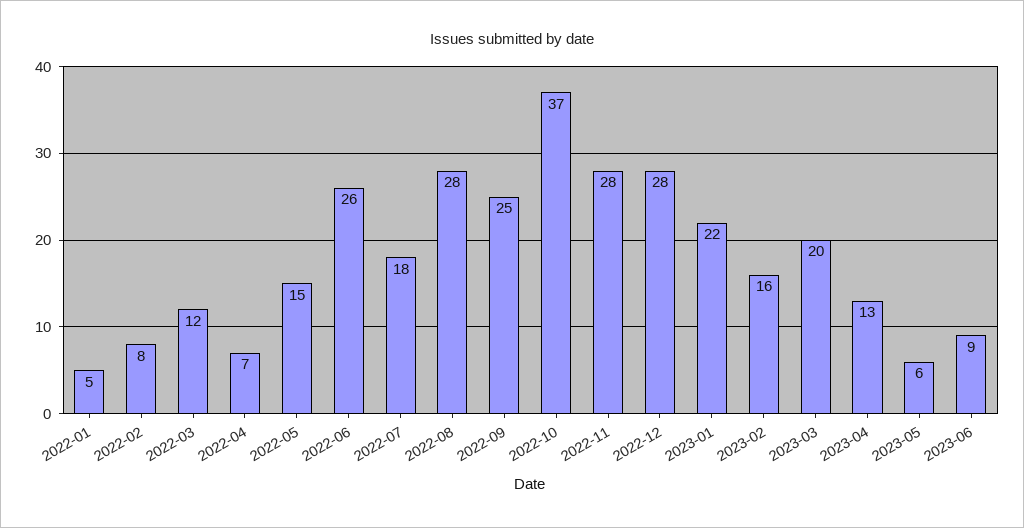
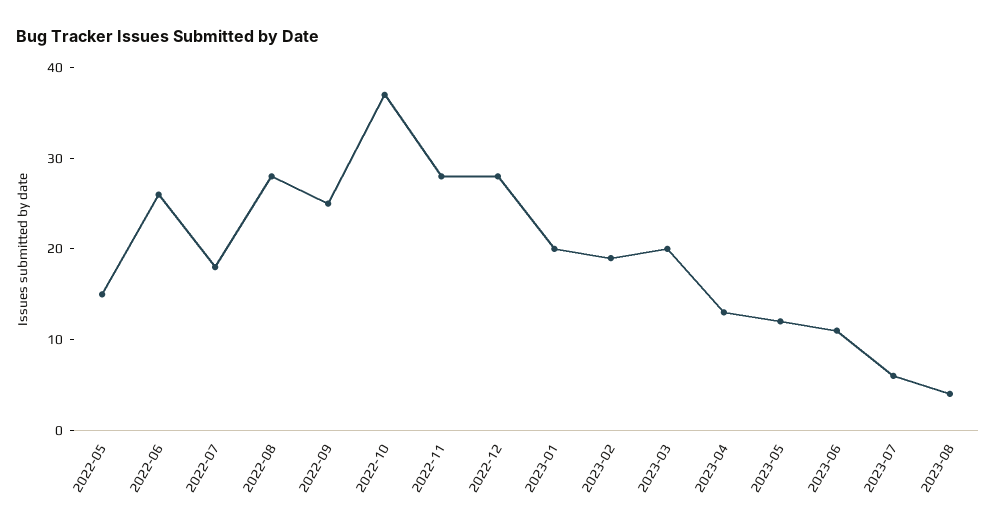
2022-01: 5 -> none
2022-02: 8 -> none
2022-03: 12 -> none
2022-04: 7 -> none
2023-01: 22 -> 20
2023-02: 16 -> 19
2023-05: 6 -> 12
2023-06: 9 -> 11
2023-07: none -> 6
2023-08: none -> 4

